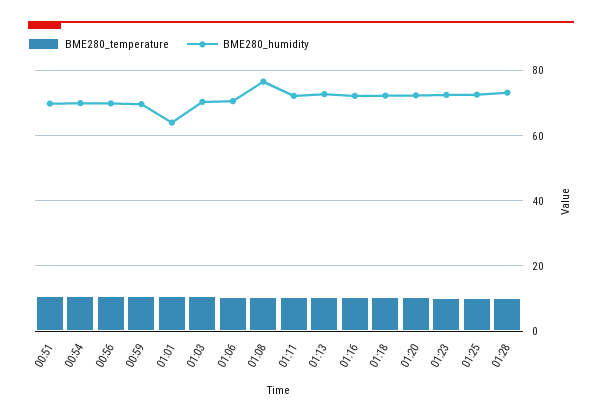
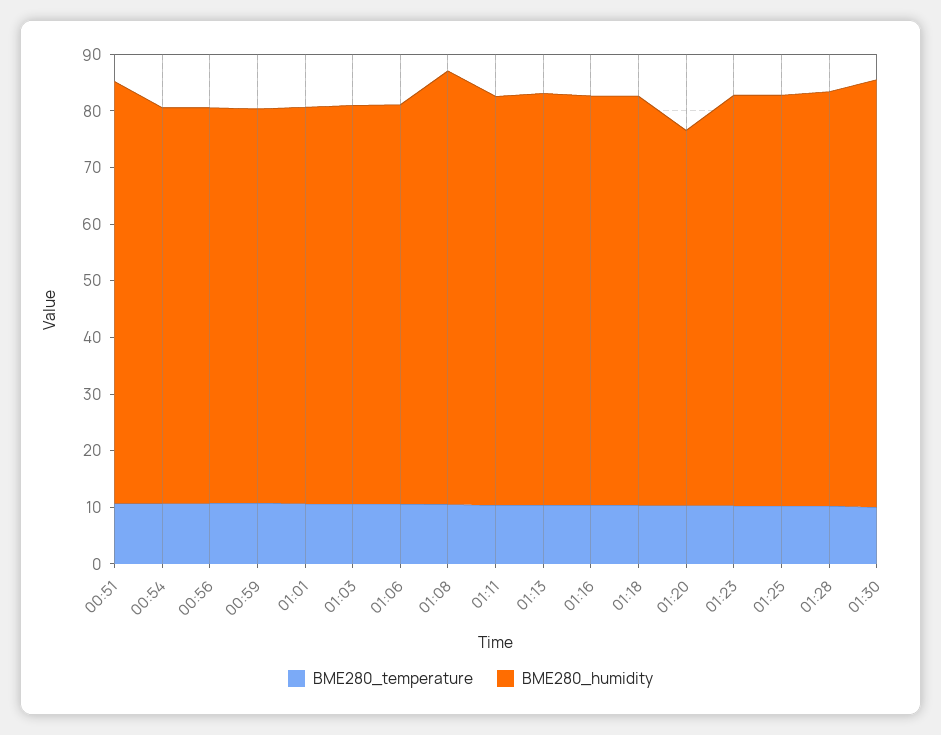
BME280_humidity, 00:51: 70 -> 74
BME280_humidity, 01:01: 64 -> 70
BME280_humidity, 01:20: 72 -> 66
BME280_temperature, 01:30: none -> 10
BME280_humidity, 01:30: none -> 76

